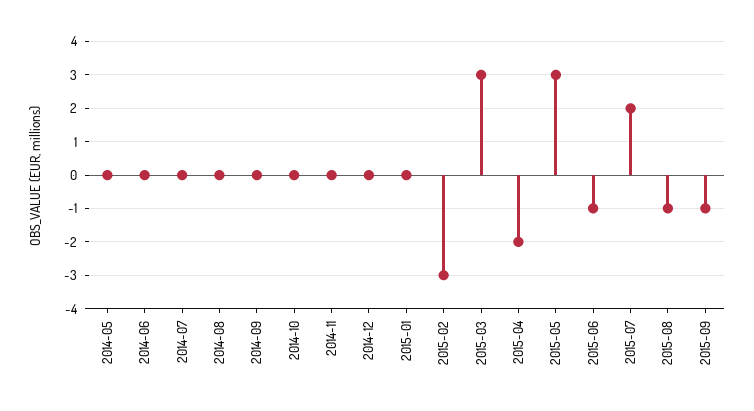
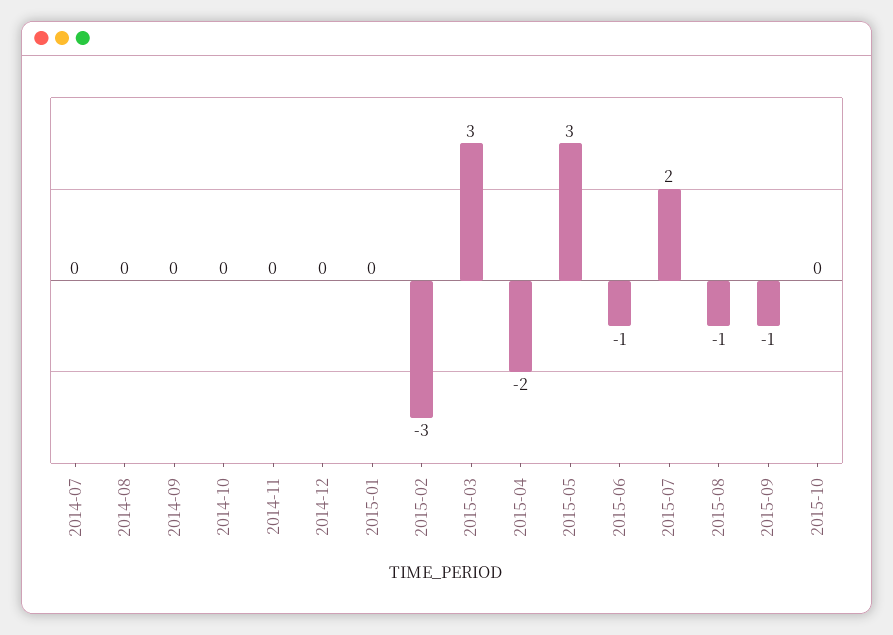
2014-05: 0 -> none
2014-06: 0 -> none
2015-10: none -> 0

